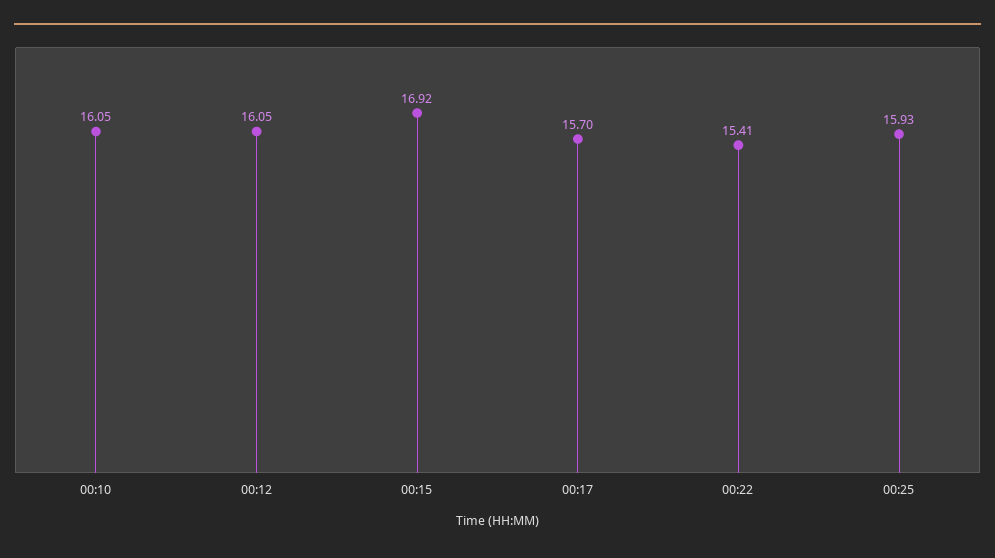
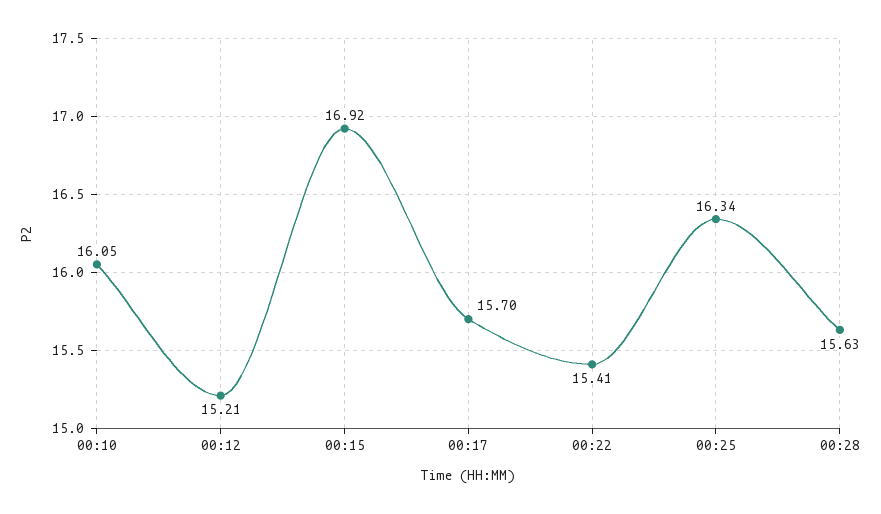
00:12: 16.05 -> 15.21
00:25: 15.93 -> 16.34
00:28: none -> 15.63

